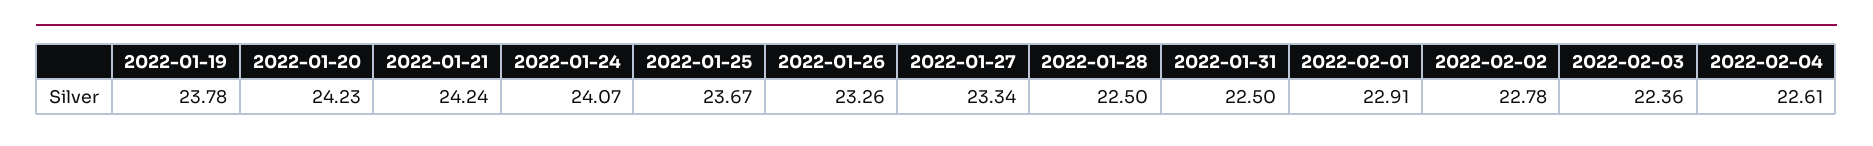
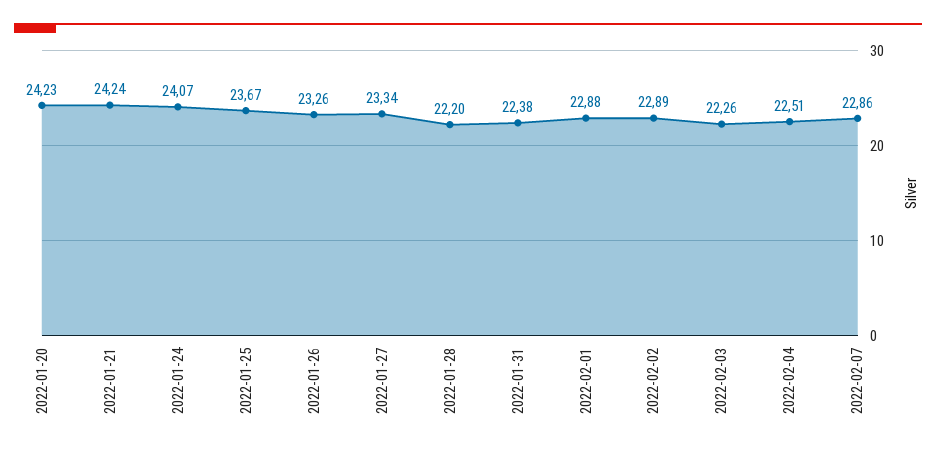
2022-01-19: 23.78 -> none
2022-01-28: 22.5 -> 22.2
2022-01-31: 22.5 -> 22.38
2022-02-01: 22.91 -> 22.88
2022-02-02: 22.78 -> 22.89
2022-02-03: 22.36 -> 22.26
2022-02-04: 22.61 -> 22.51
2022-02-07: none -> 22.86

